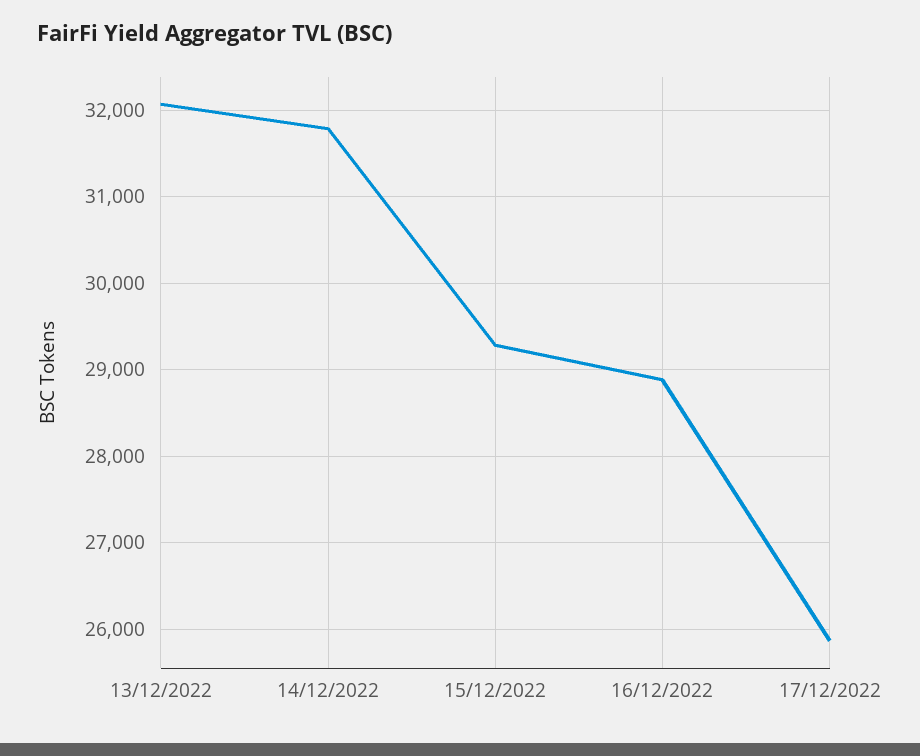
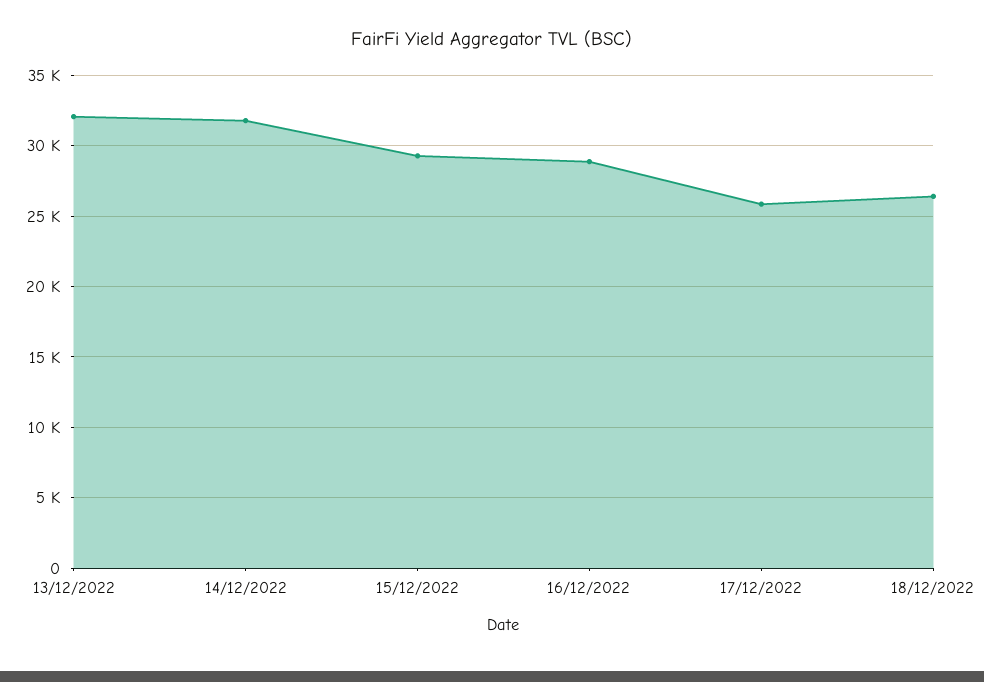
18/12/2022: none -> 26500

